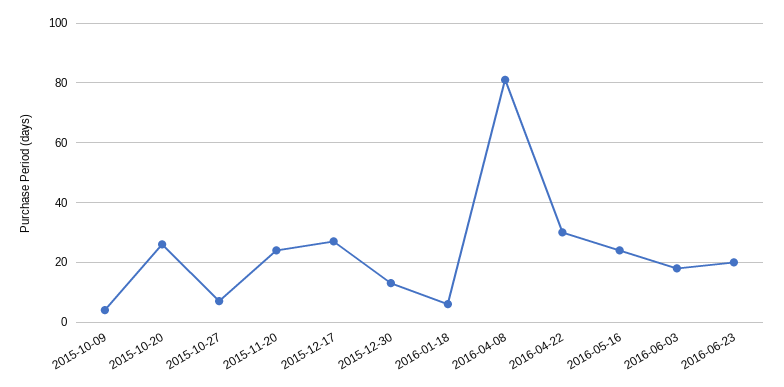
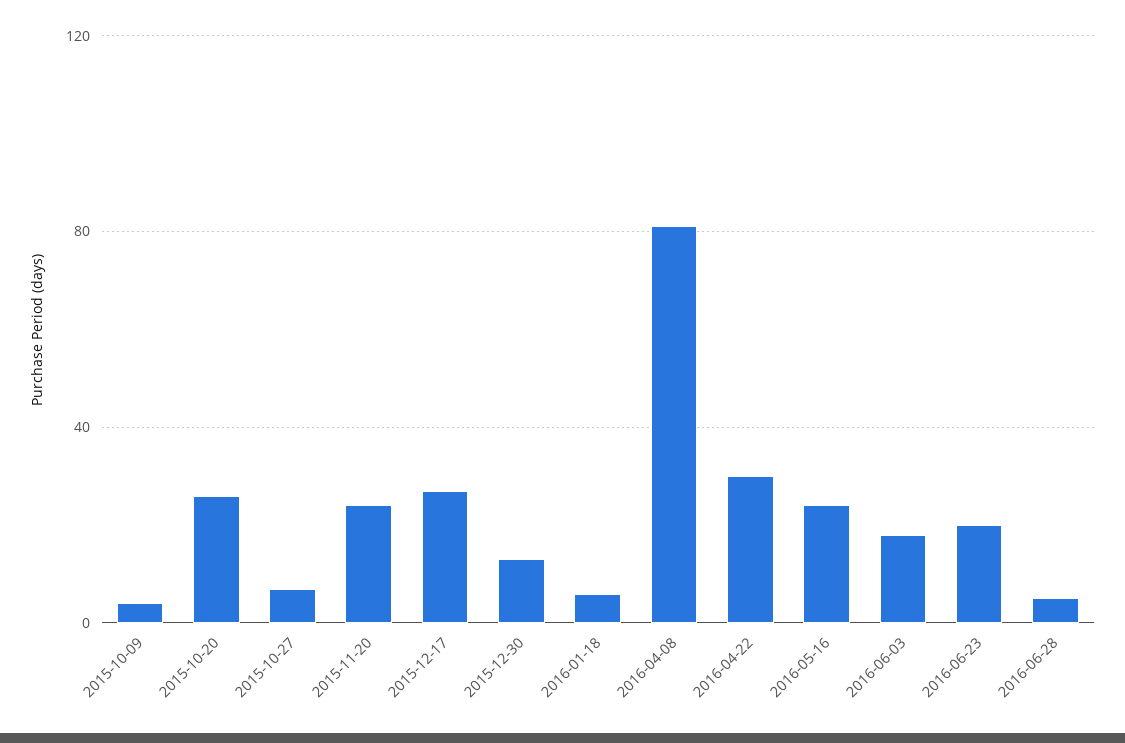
2016-06-28: none -> 5

